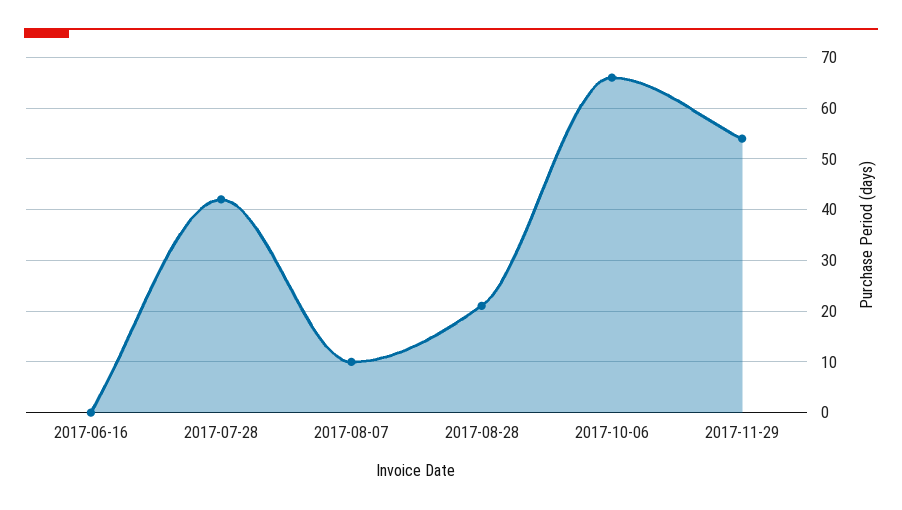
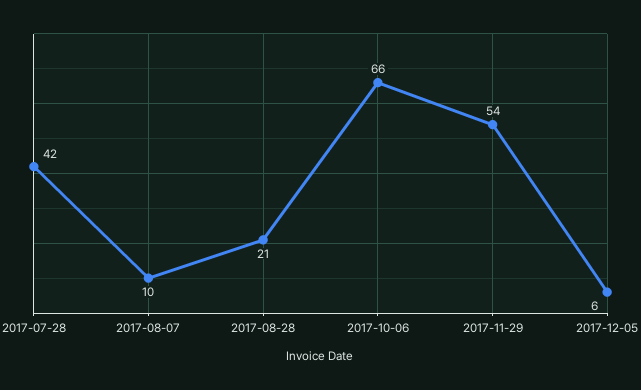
2017-06-16: 0 -> none
2017-12-05: none -> 6

